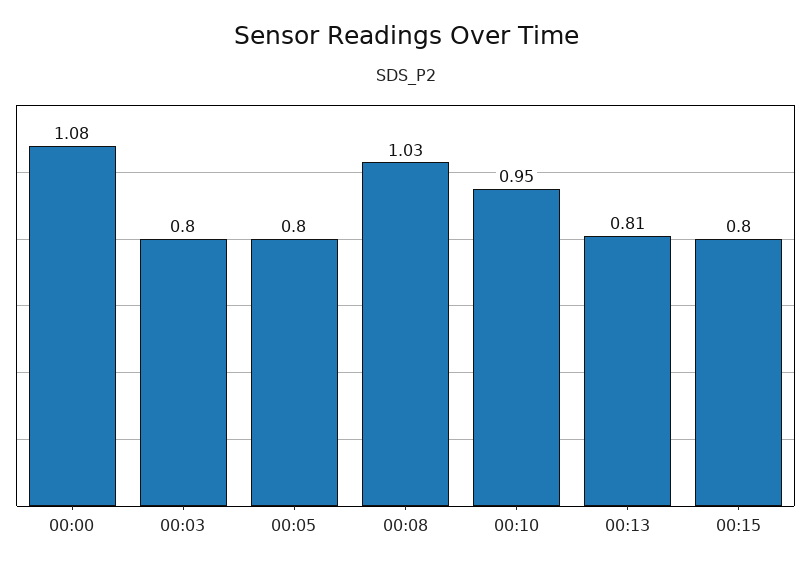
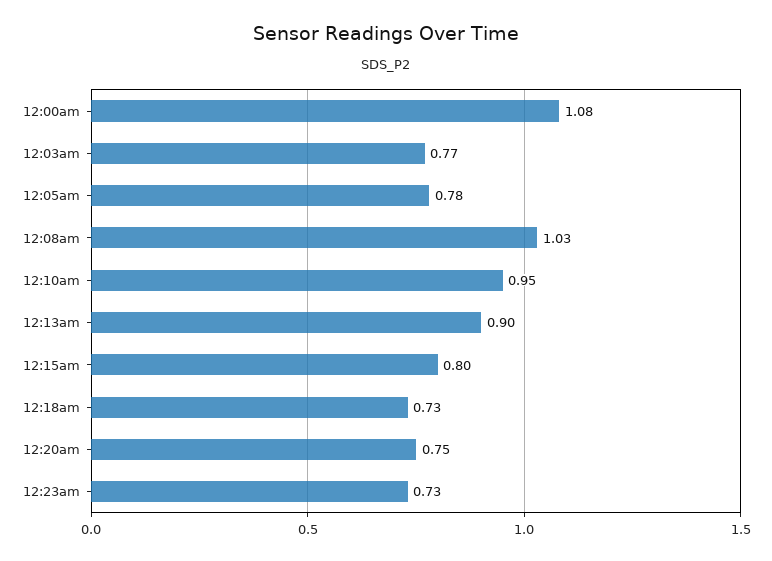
00:03: 0.8 -> 0.77
00:05: 0.8 -> 0.78
00:13: 0.81 -> 0.9
12:18am: none -> 0.73
12:20am: none -> 0.75
12:23am: none -> 0.73

